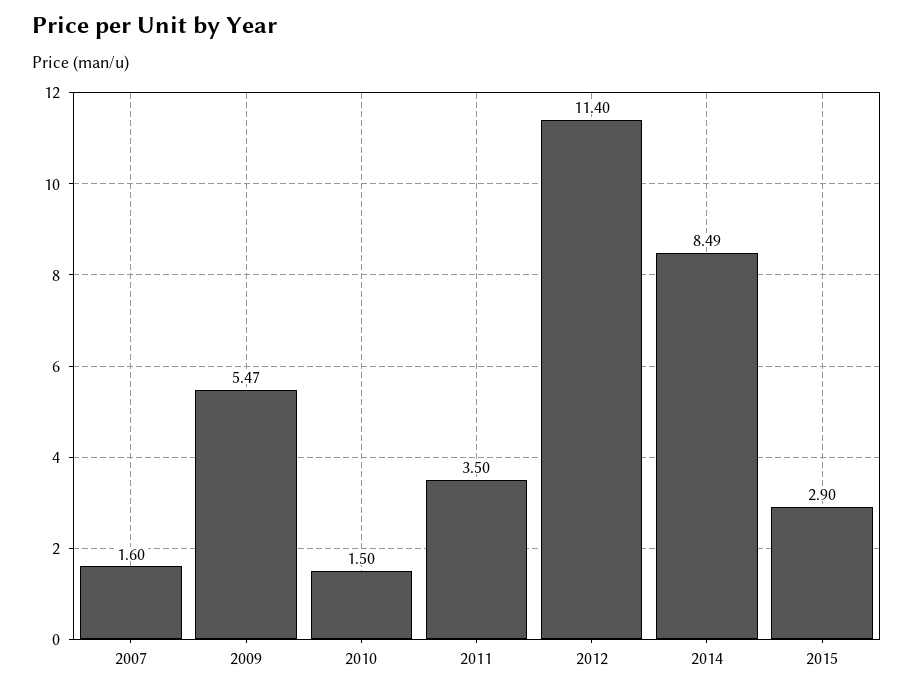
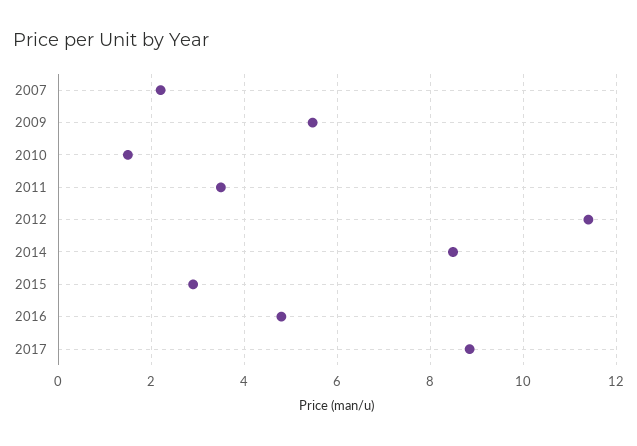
2007: 1.6 -> 2.2
2016: none -> 4.8
2017: none -> 8.8

